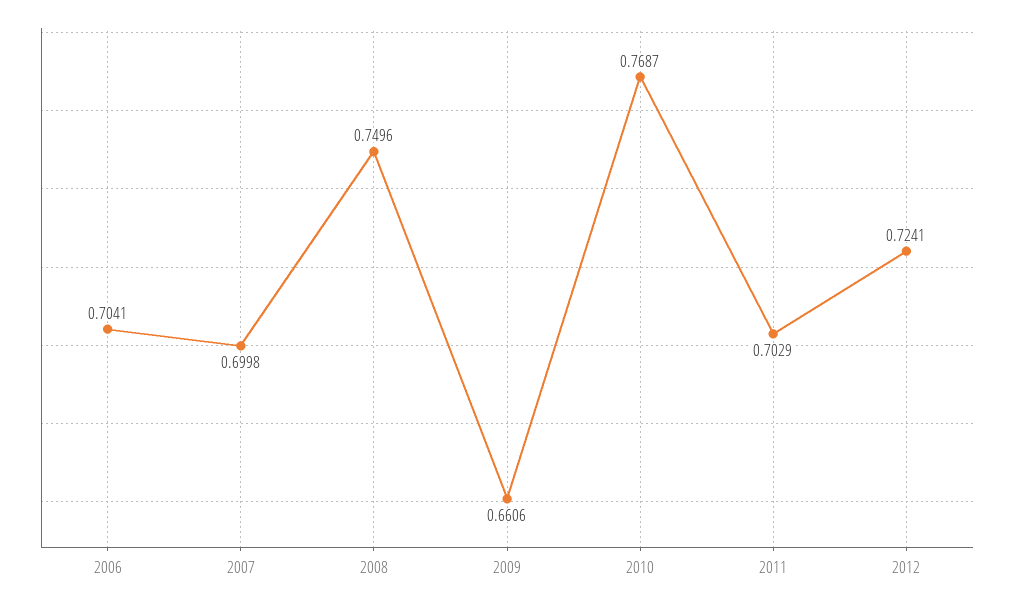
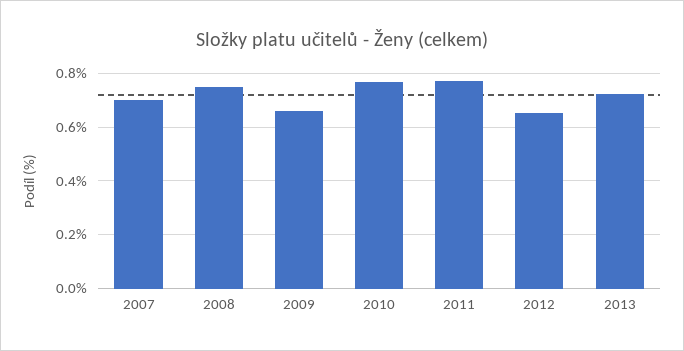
2006: 0.7041 -> none
2011: 0.7029 -> 0.775
2012: 0.7241 -> 0.65
2013: none -> 0.725

